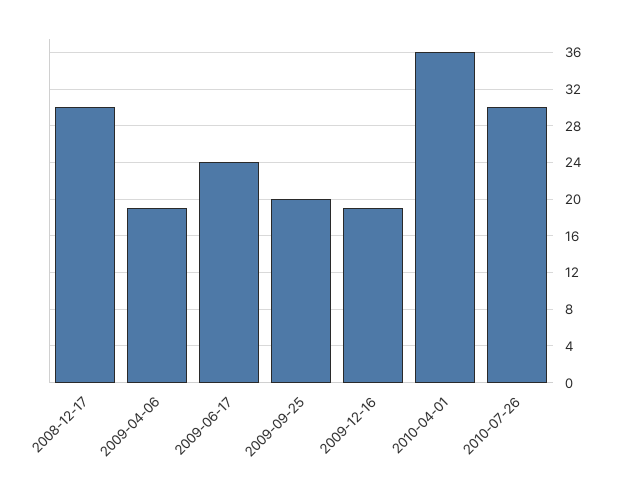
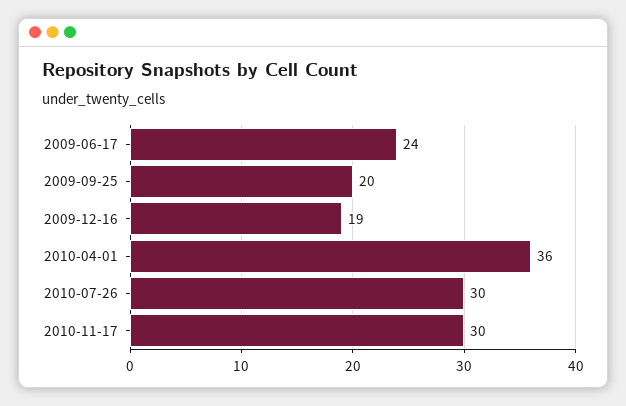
2008-12-17: 30 -> none
2009-04-06: 19 -> none
2010-11-17: none -> 30

